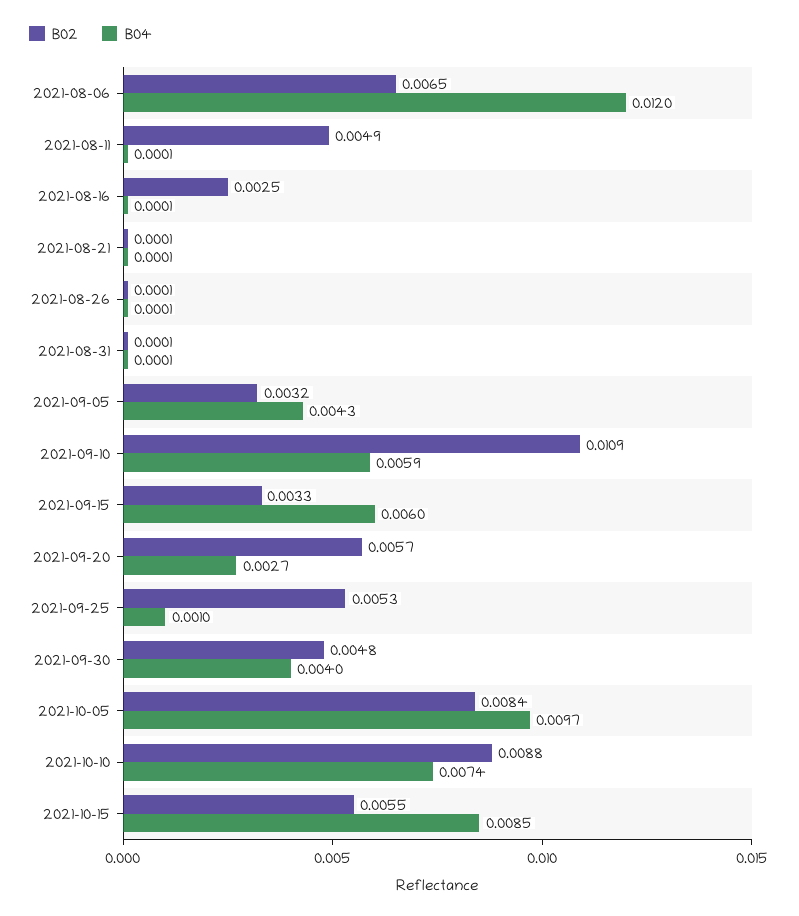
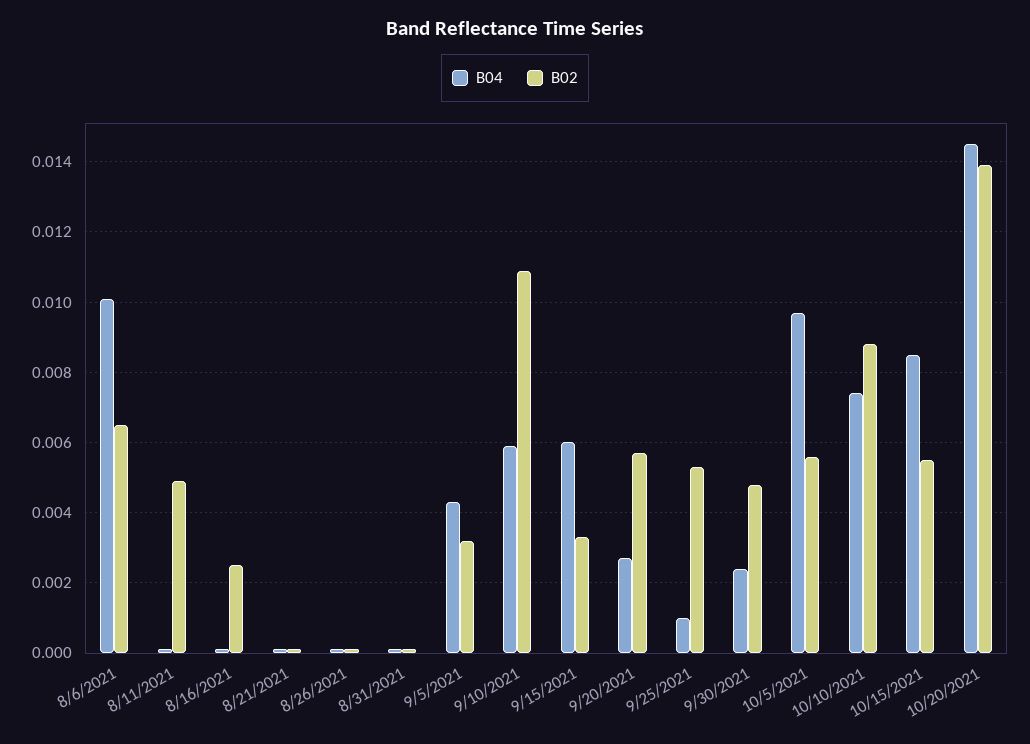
B04, 2021-08-06: 0.012 -> 0.01
B04, 2021-09-30: 0.004 -> 0.0025
B02, 2021-10-05: 0.0084 -> 0.0055
B04, 10/20/2021: none -> 0.0145
B02, 10/20/2021: none -> 0.014

